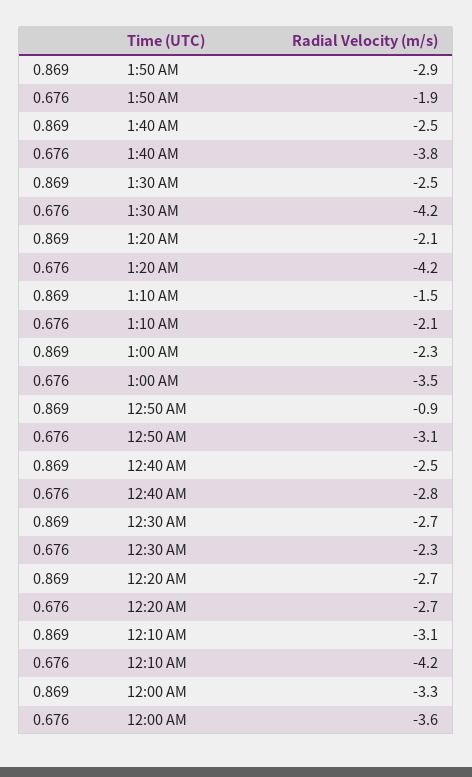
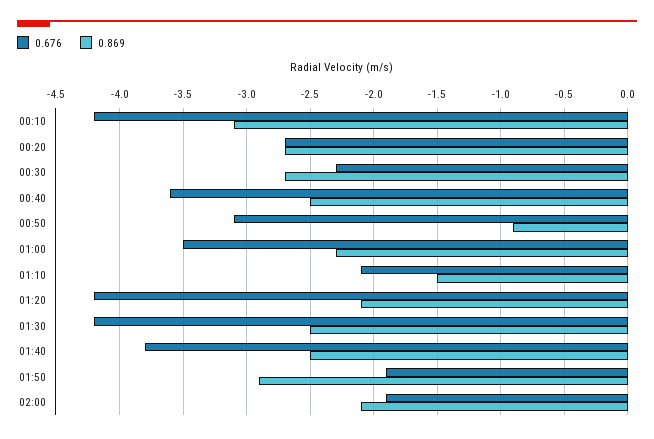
0.676, 12:40 AM: -2.8 -> -3.6
0.869, 12:00 AM: -3.3 -> none
0.676, 12:00 AM: -3.6 -> none
0.676, 02:00: none -> -1.9
0.869, 02:00: none -> -2.1

